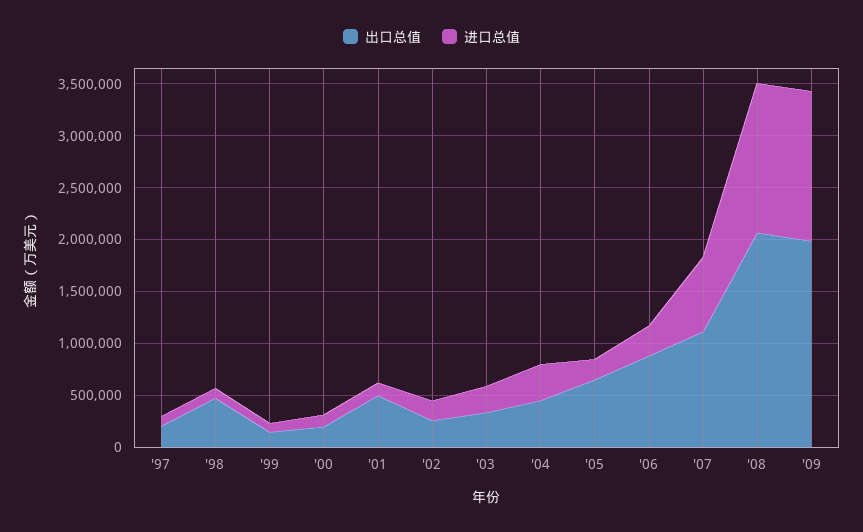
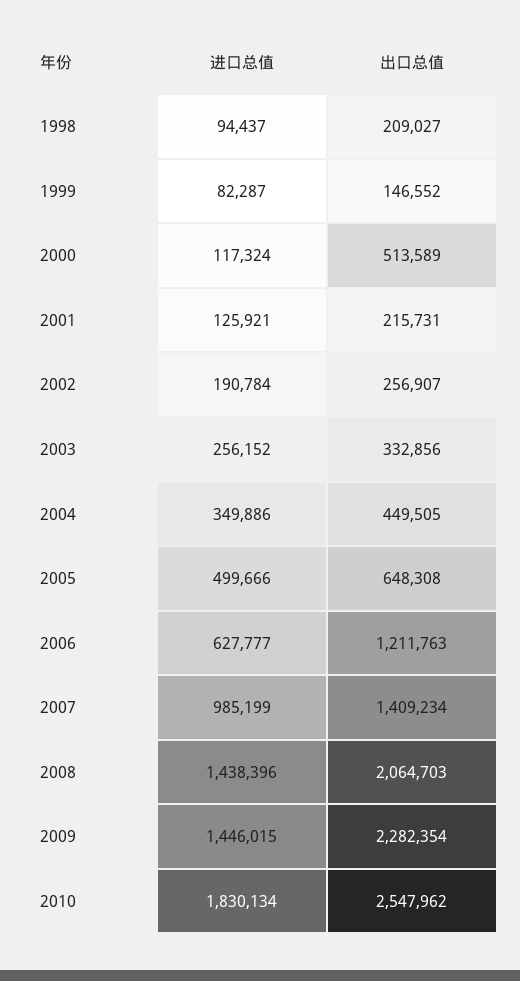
出口总值, '97: 200000 -> none
进口总值, '97: 100000 -> none
出口总值, '98: 500000 -> 209027
出口总值, '00: 200000 -> 513589
出口总值, '01: 500000 -> 215731
进口总值, '05: 200000 -> 499666
出口总值, '06: 900000 -> 1211763
进口总值, '06: 300000 -> 627777
出口总值, '07: 1100000 -> 1409234
进口总值, '07: 700000 -> 985199
出口总值, '09: 2000000 -> 2282354
进口总值, 2010: none -> 1830134
出口总值, 2010: none -> 2547962

